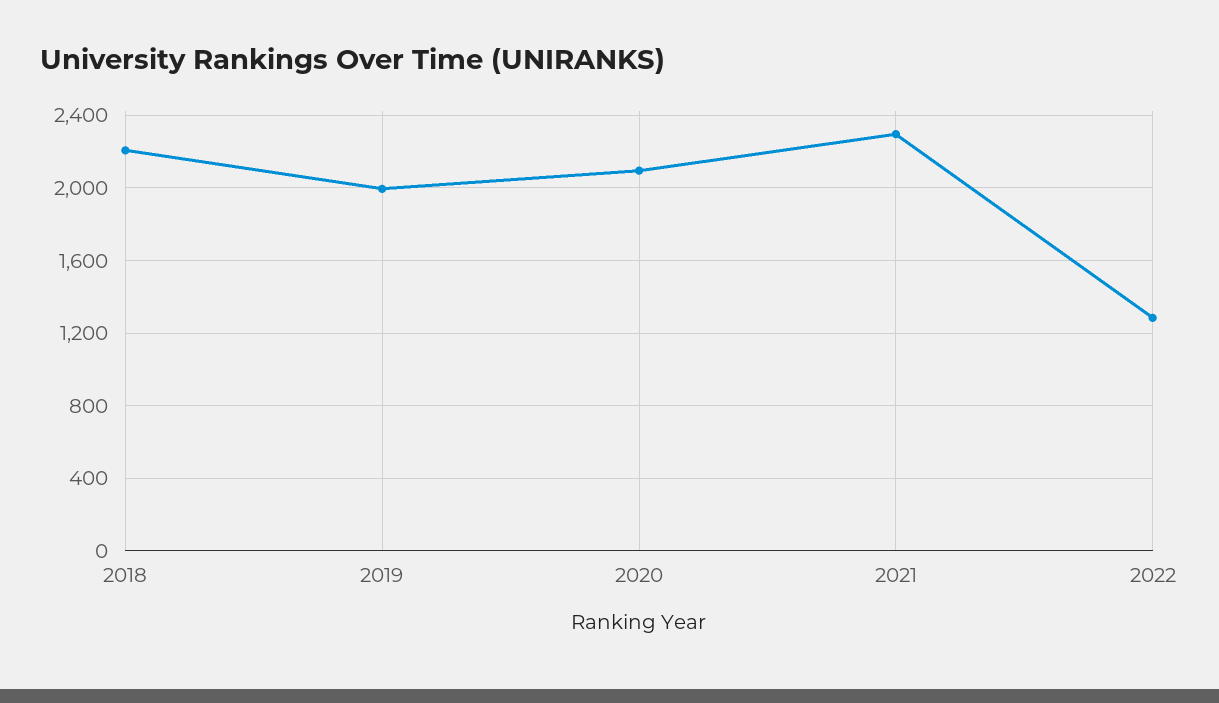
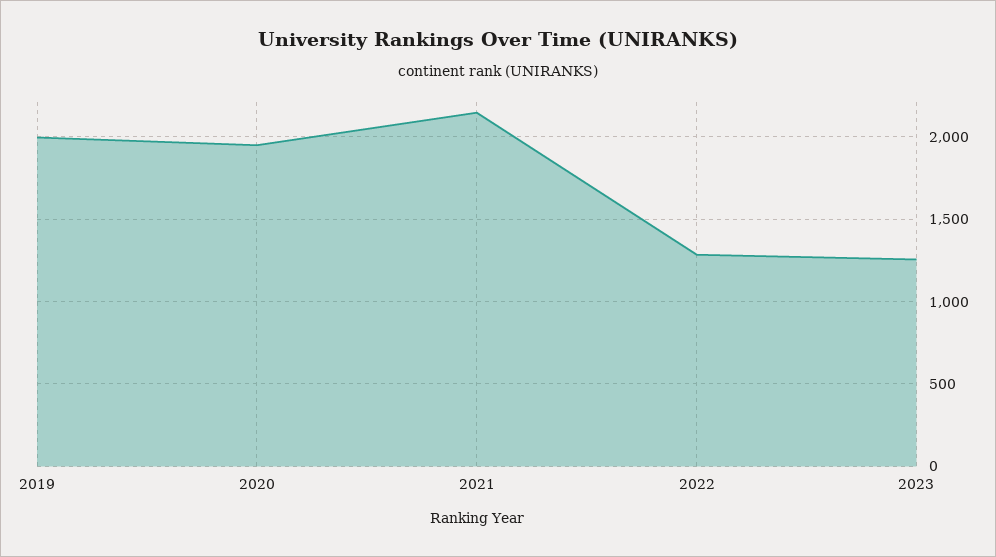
2018: 2200 -> none
2020: 2100 -> 1950
2021: 2300 -> 2150
2023: none -> 1250

